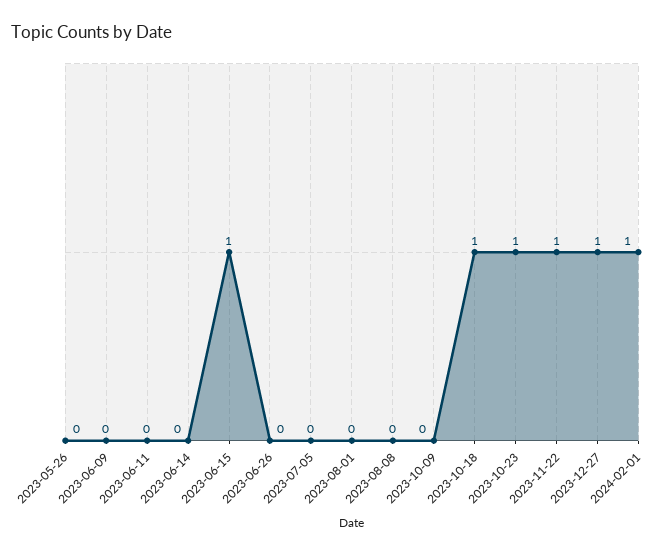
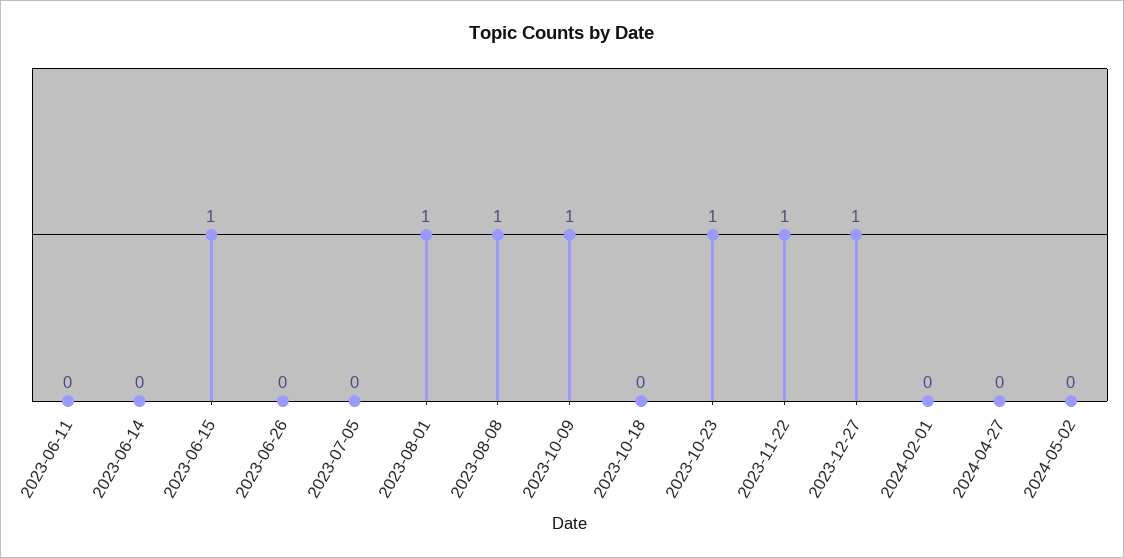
2023-05-26: 0 -> none
2023-06-09: 0 -> none
2023-08-01: 0 -> 1
2023-08-08: 0 -> 1
2023-10-09: 0 -> 1
2023-10-18: 1 -> 0
2024-02-01: 1 -> 0
2024-04-27: none -> 0
2024-05-02: none -> 0

